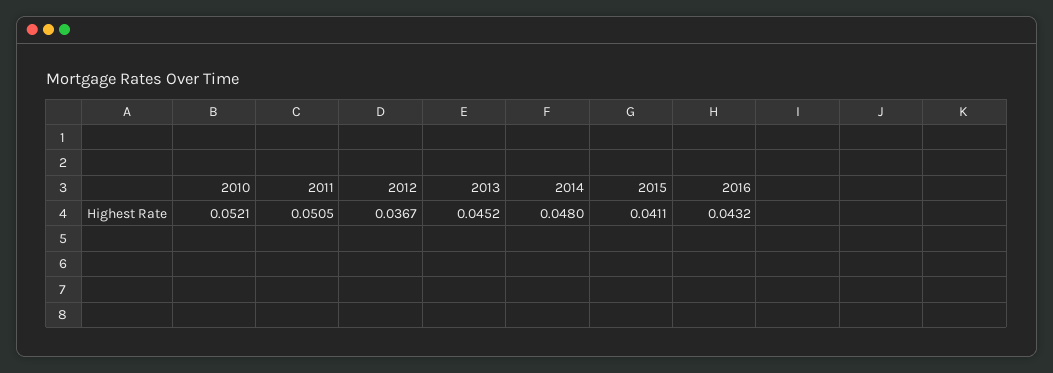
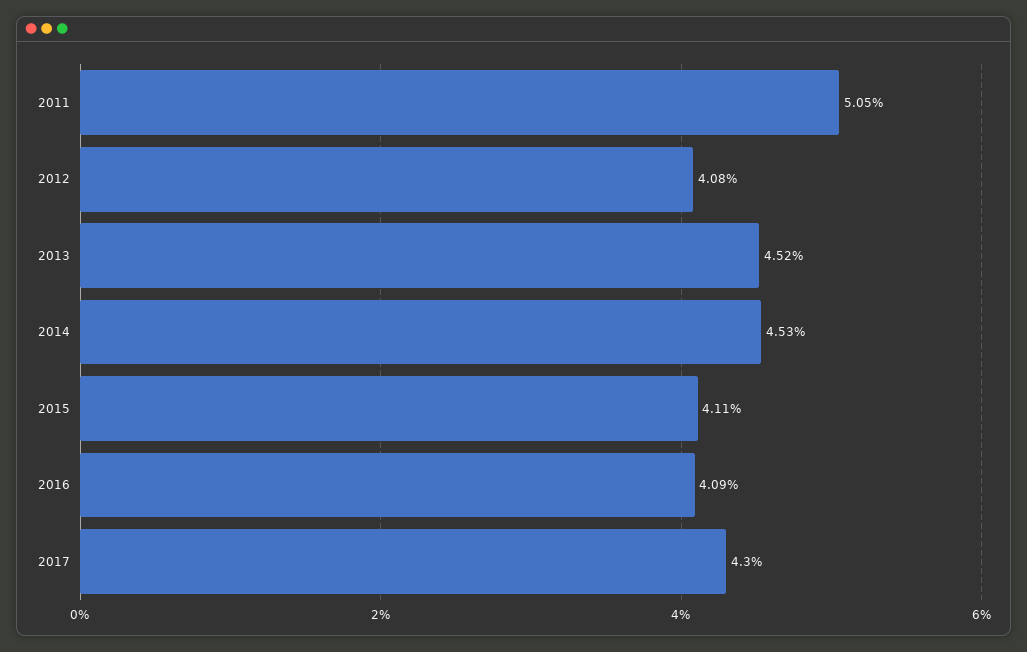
2010: 0.0521 -> none
2012: 0.0367 -> 0.0408
2014: 0.048 -> 0.0453
2016: 0.0432 -> 0.0409
2017: none -> 0.043

